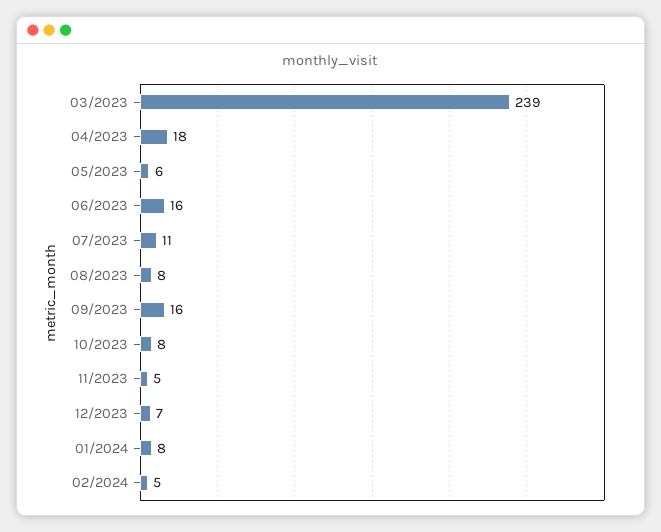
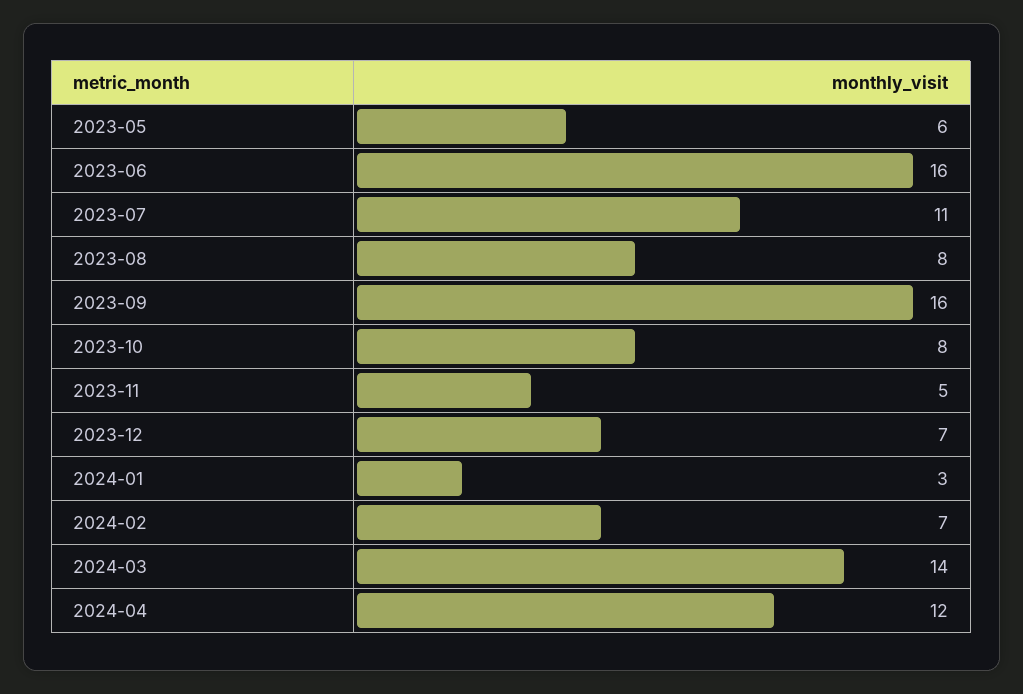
03/2023: 239 -> none
04/2023: 18 -> none
01/2024: 8 -> 3
02/2024: 5 -> 7
2024-03: none -> 14
2024-04: none -> 12

